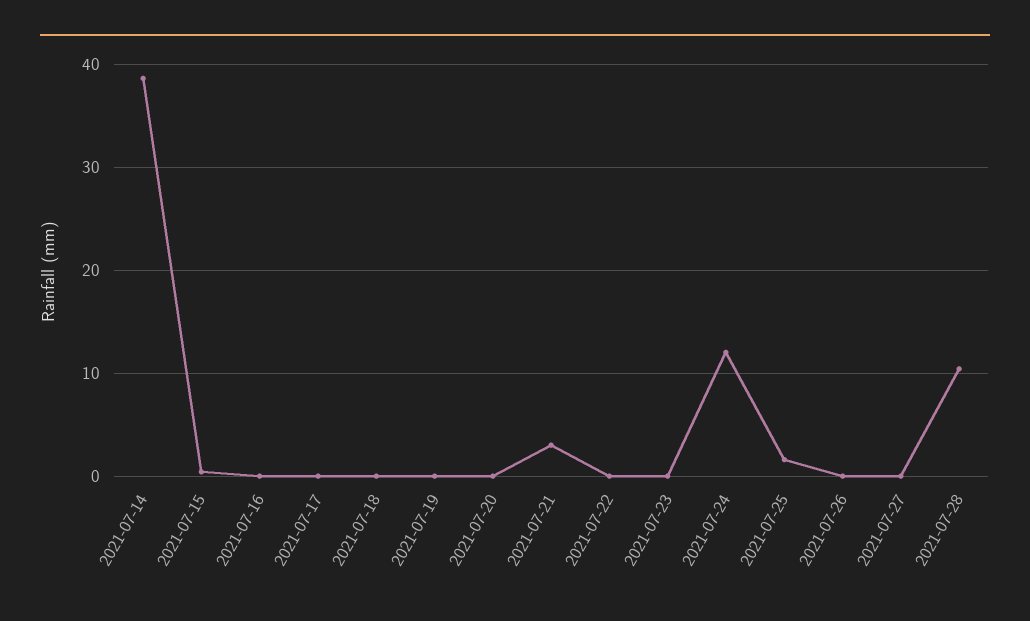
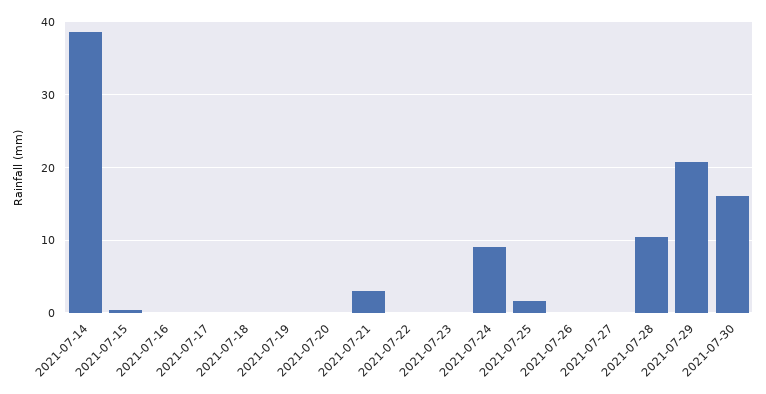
2021-07-24: 12 -> 9
2021-07-29: none -> 21
2021-07-30: none -> 16

